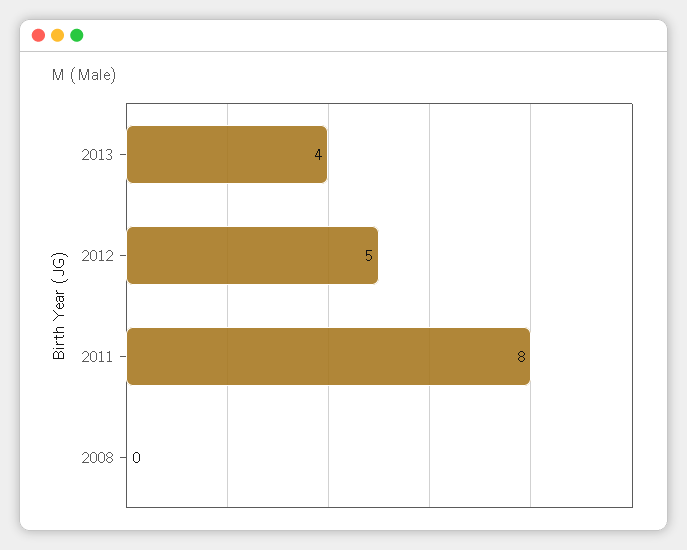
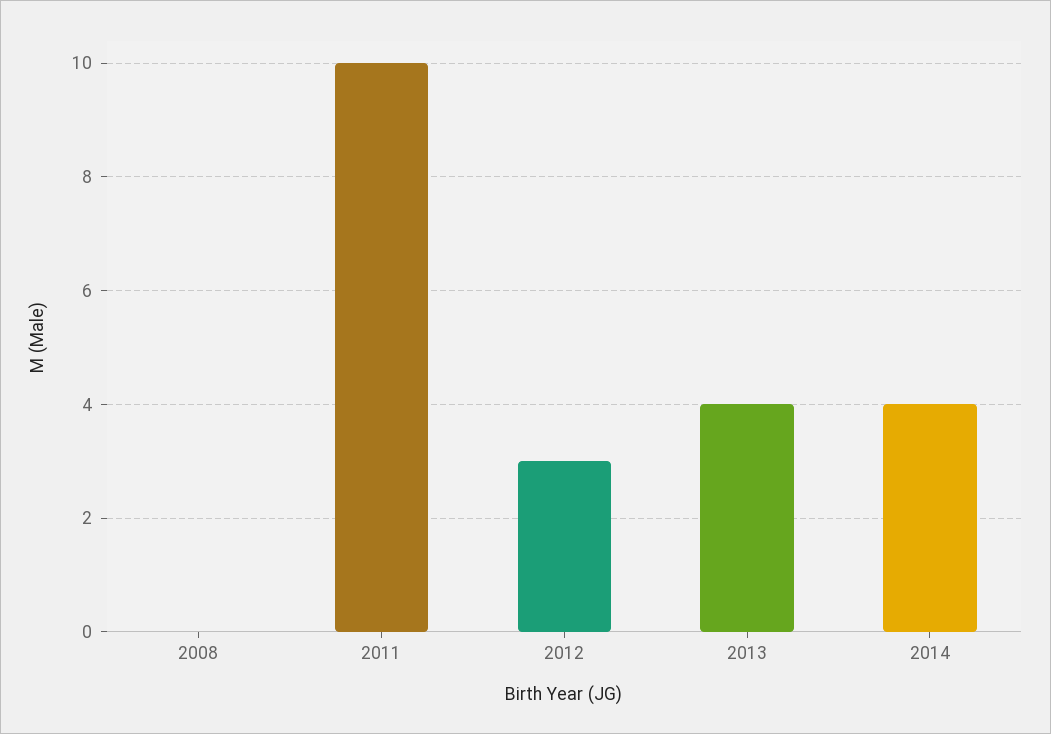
2012: 5 -> 3
2011: 8 -> 10
2014: none -> 4

